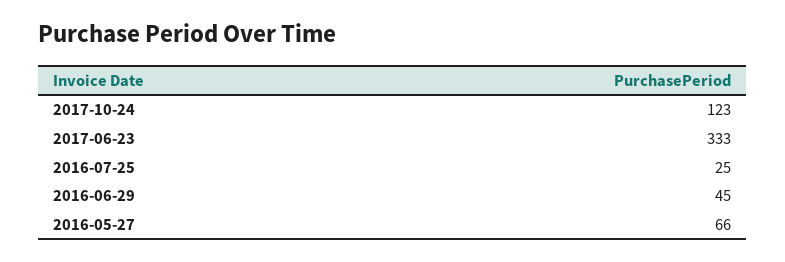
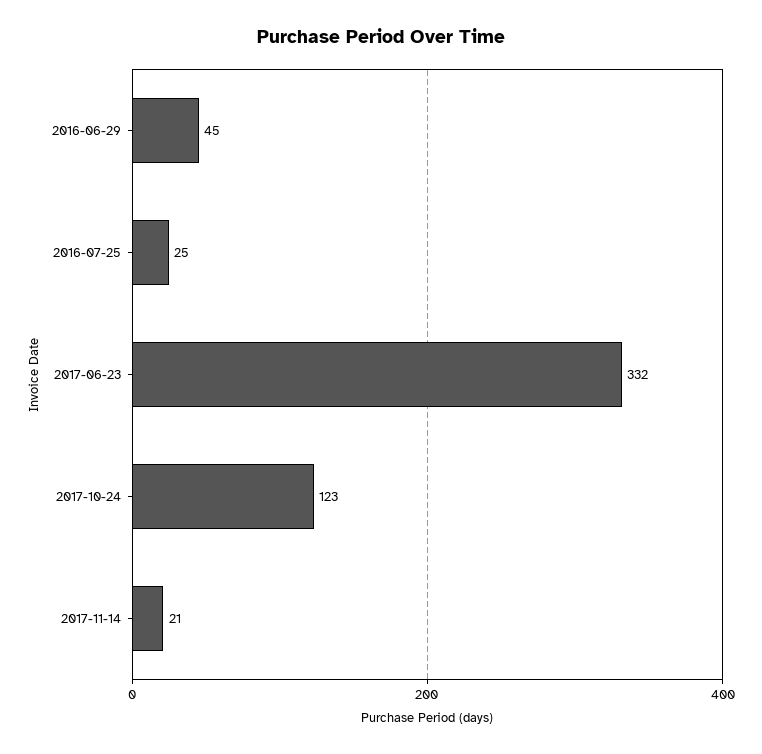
2017-06-23: 333 -> 332
2016-05-27: 66 -> none
2017-11-14: none -> 21

